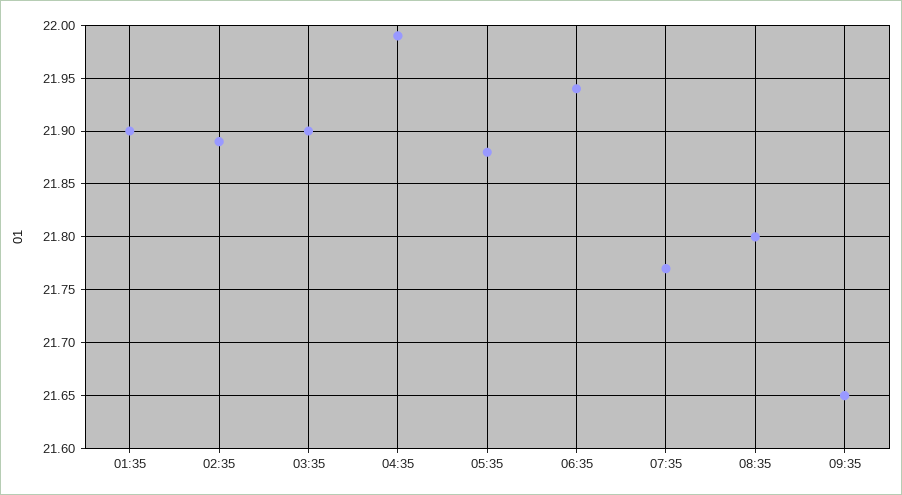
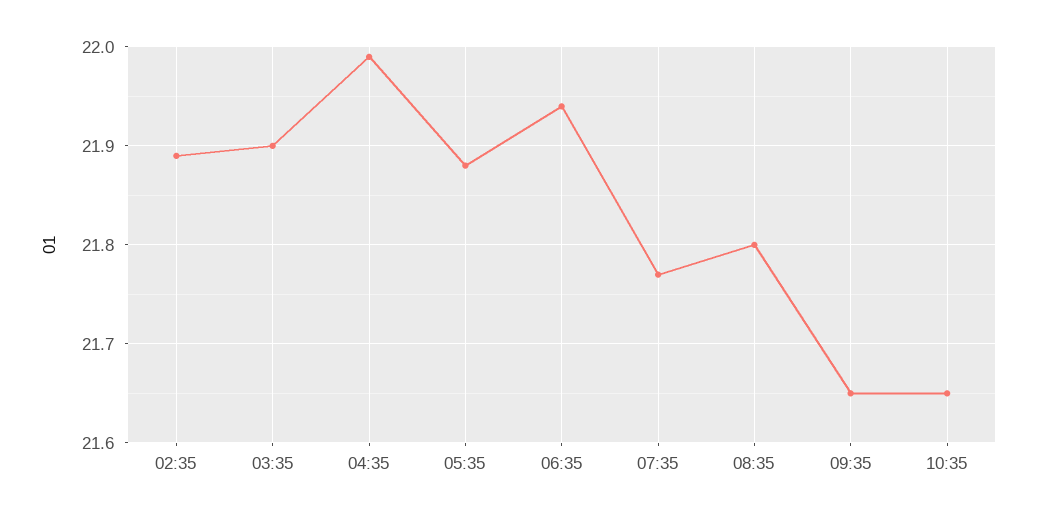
01:35: 21.9 -> none
10:35: none -> 21.65

